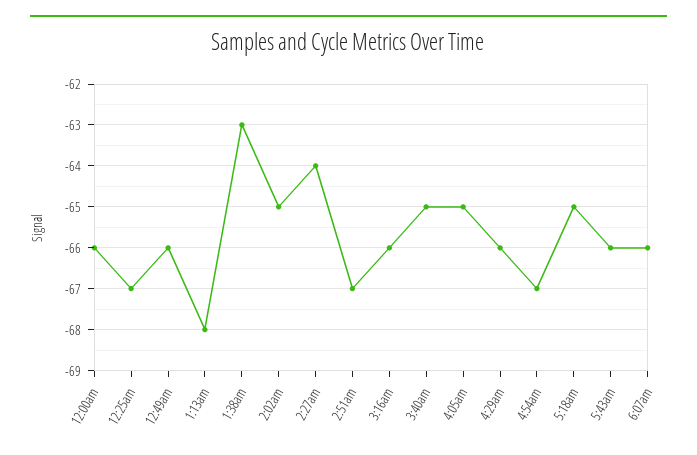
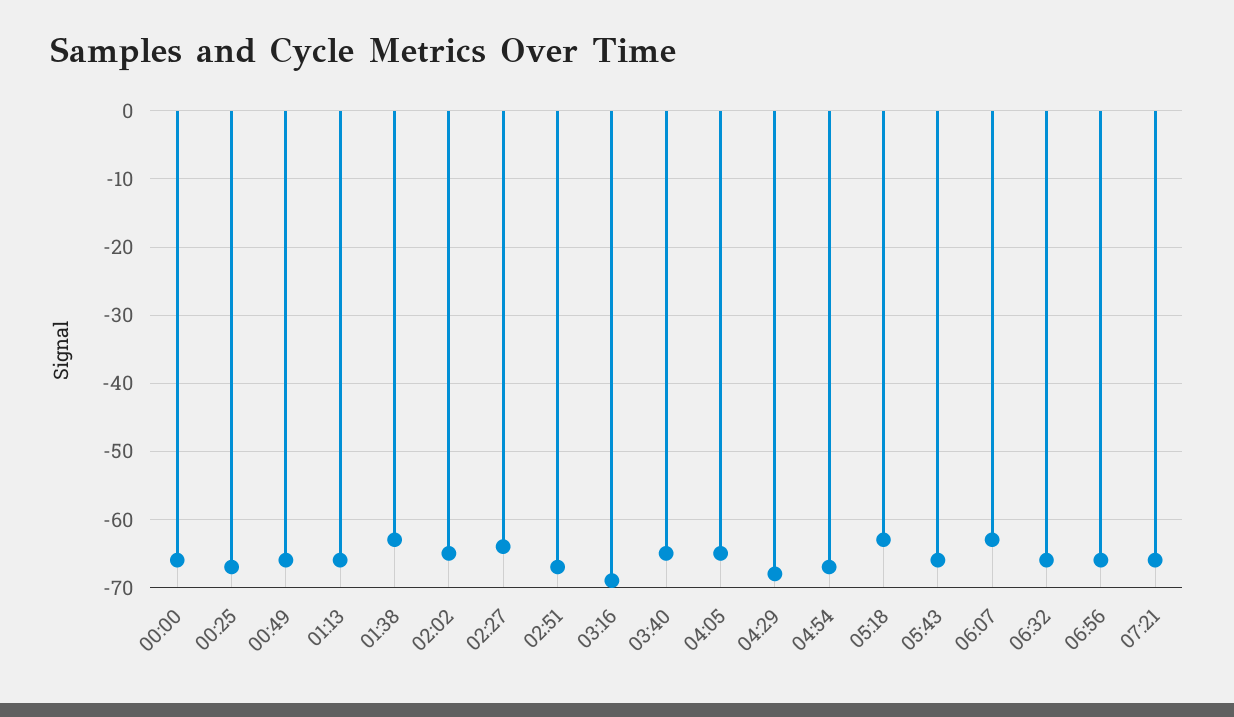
1:13am: -68 -> -66
3:16am: -66 -> -69
4:29am: -66 -> -68
5:18am: -65 -> -63
6:07am: -66 -> -63
06:32: none -> -66
06:56: none -> -66
07:21: none -> -66

